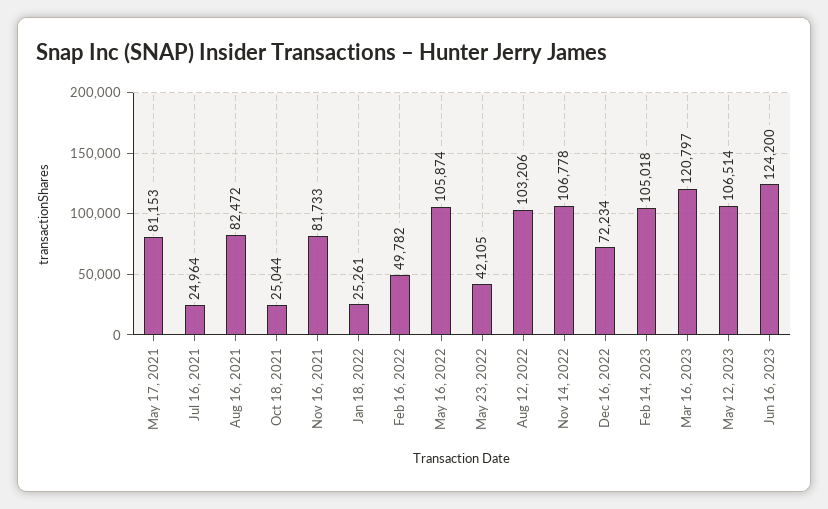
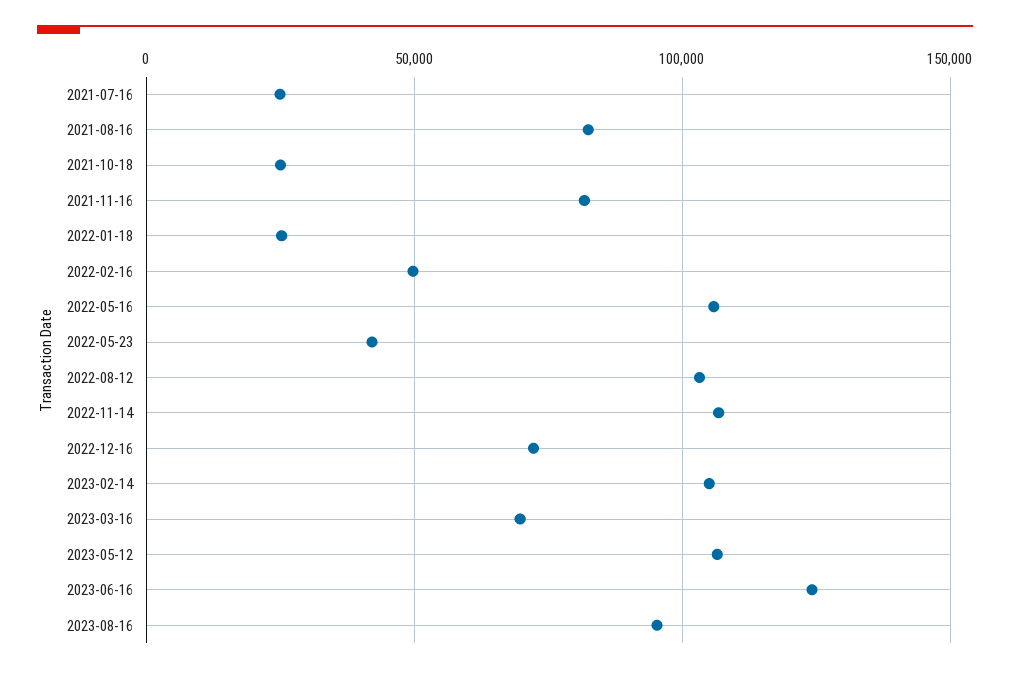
May 17, 2021: 81153 -> none
Mar 16, 2023: 120797 -> 70000
2023-08-16: none -> 95000

